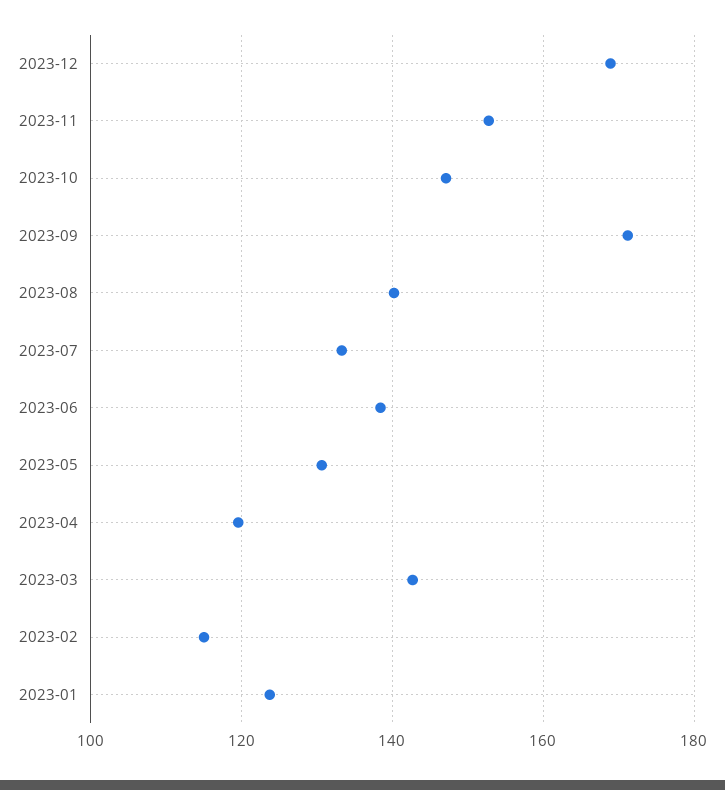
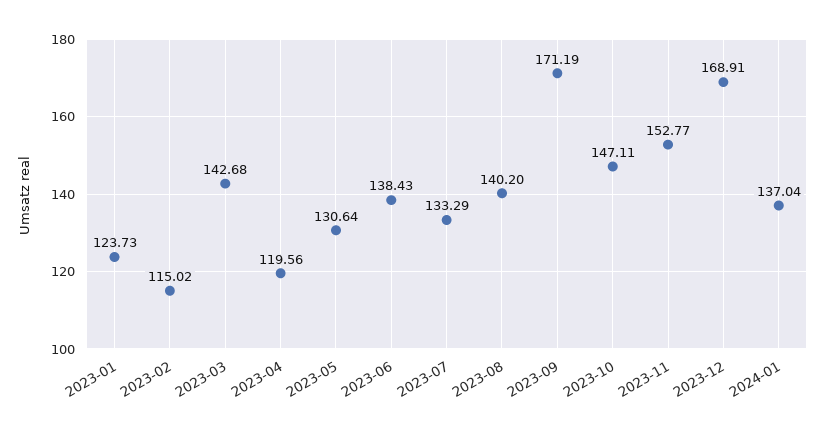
2024-01: none -> 137.04

